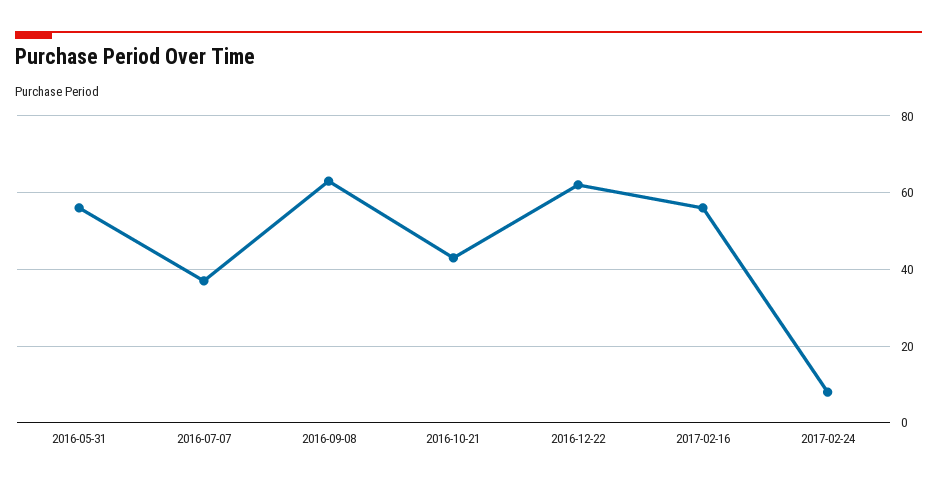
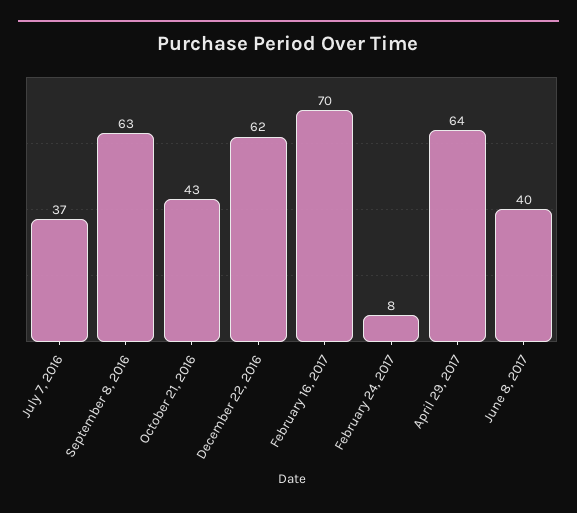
2016-05-31: 55 -> none
2017-02-16: 55 -> 70
April 29, 2017: none -> 64
June 8, 2017: none -> 40

